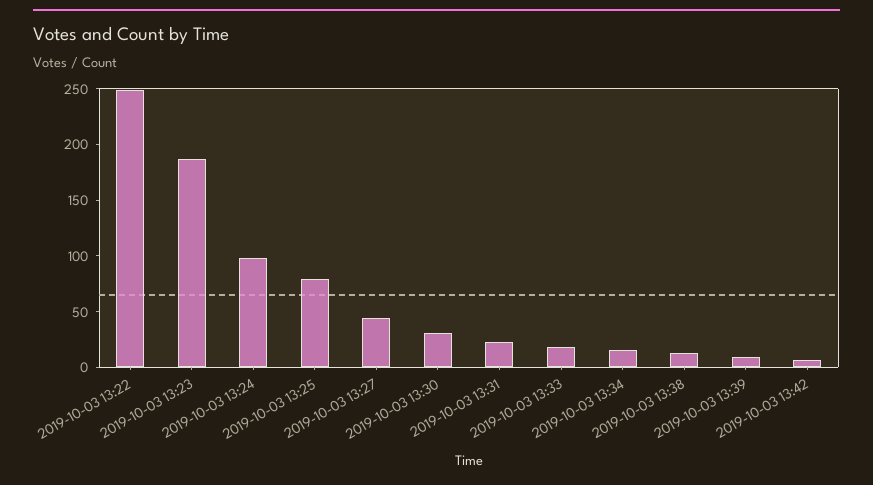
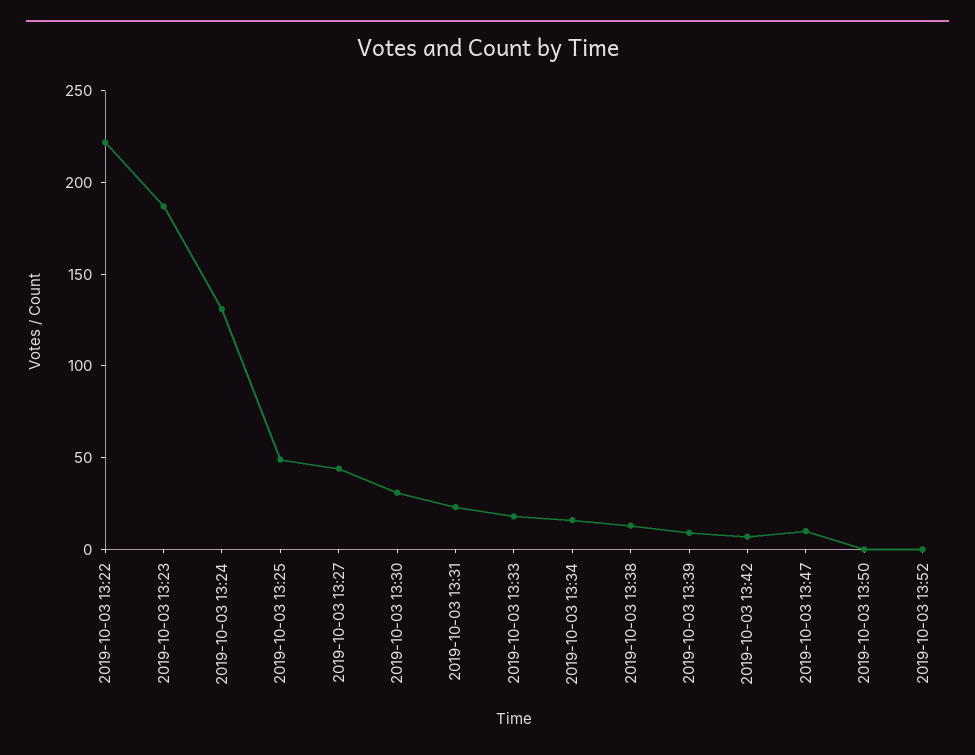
2019-10-03 13:22: 250 -> 220
2019-10-03 13:24: 100 -> 130
2019-10-03 13:25: 80 -> 50
2019-10-03 13:47: none -> 10
2019-10-03 13:50: none -> 0
2019-10-03 13:52: none -> 0

